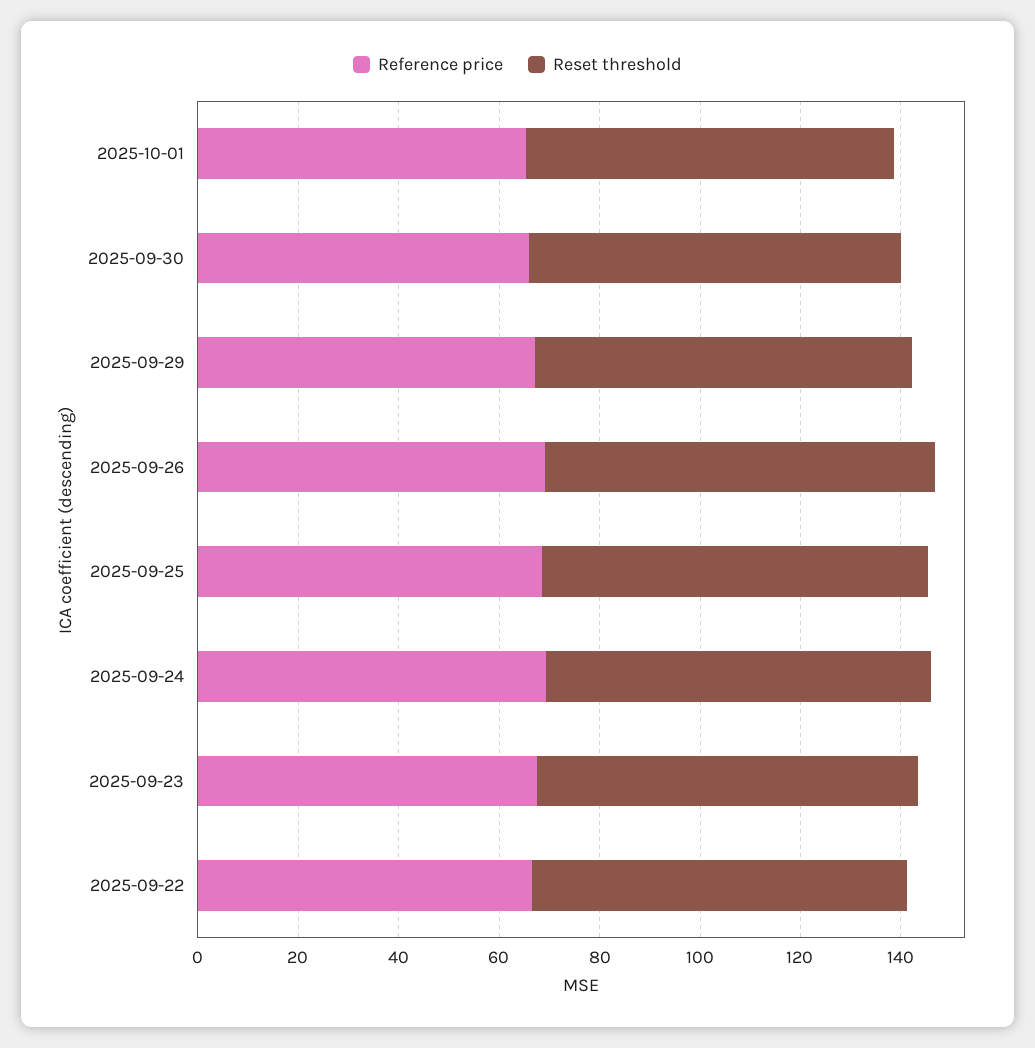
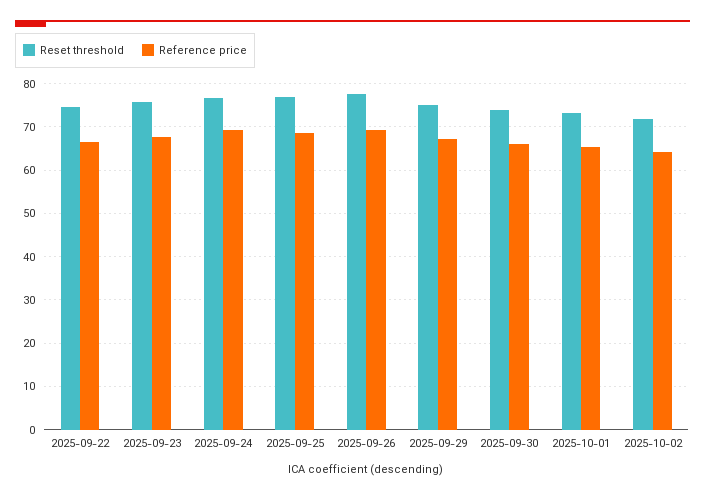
Reset threshold, 2025-10-02: none -> 72
Reference price, 2025-10-02: none -> 64

